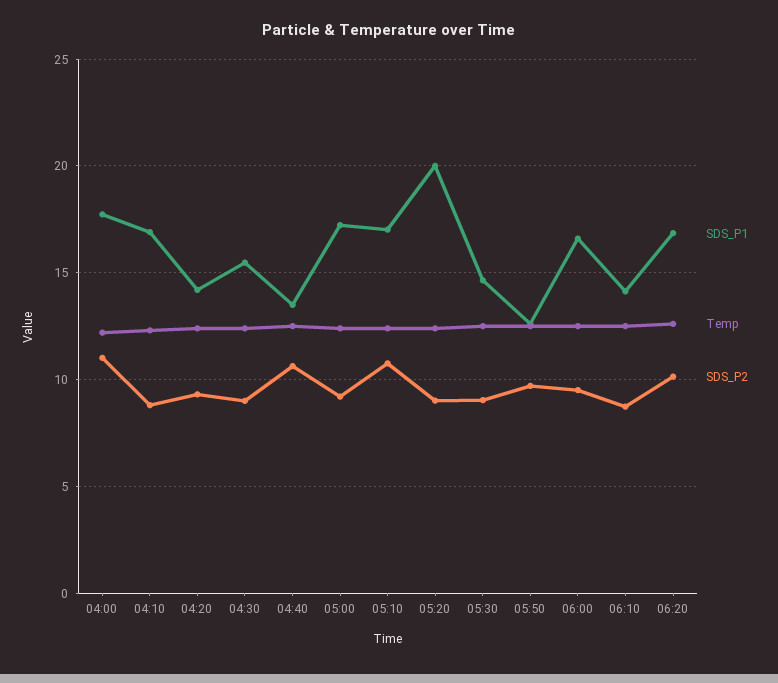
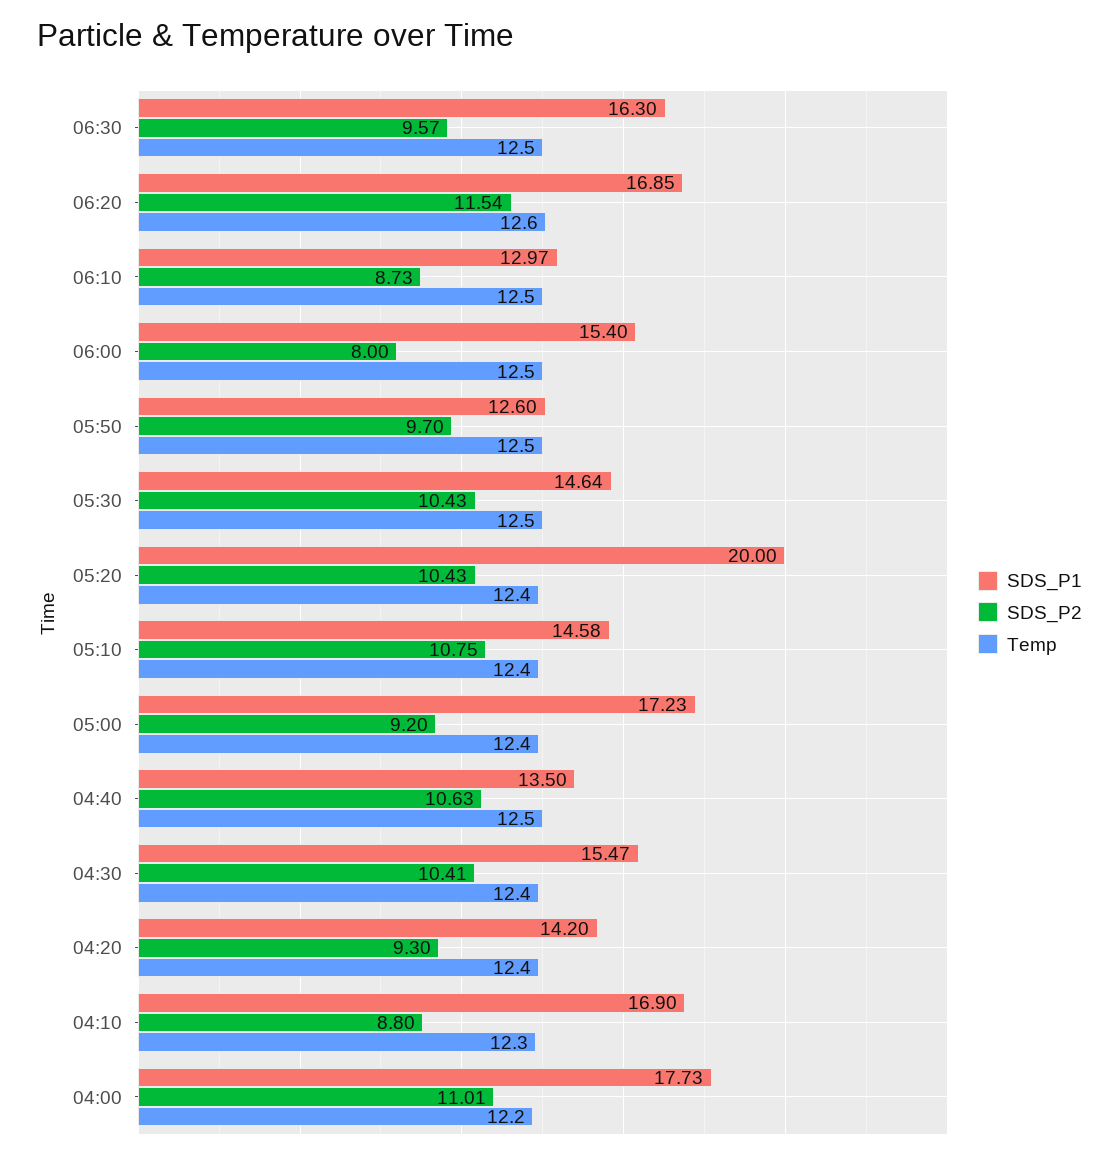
SDS_P2, 04:30: 9 -> 10.41
SDS_P1, 05:10: 17 -> 14.58
SDS_P2, 05:20: 9 -> 10.43
SDS_P2, 05:30: 9 -> 10.43
SDS_P1, 06:00: 16.5 -> 15.4
SDS_P2, 06:00: 9.5 -> 8
SDS_P1, 06:10: 14 -> 12.97
SDS_P2, 06:20: 10 -> 11.54
SDS_P1, 06:30: none -> 16.3
SDS_P2, 06:30: none -> 9.57
Temp, 06:30: none -> 12.5

